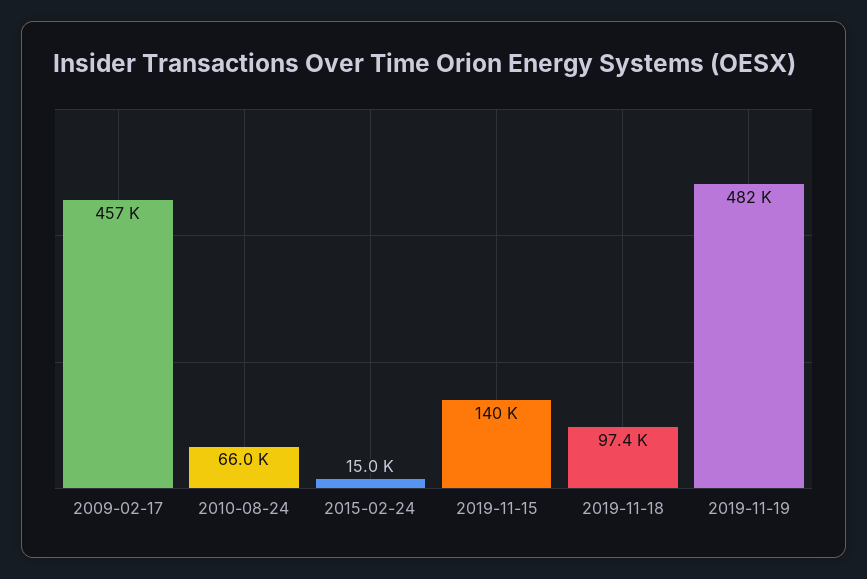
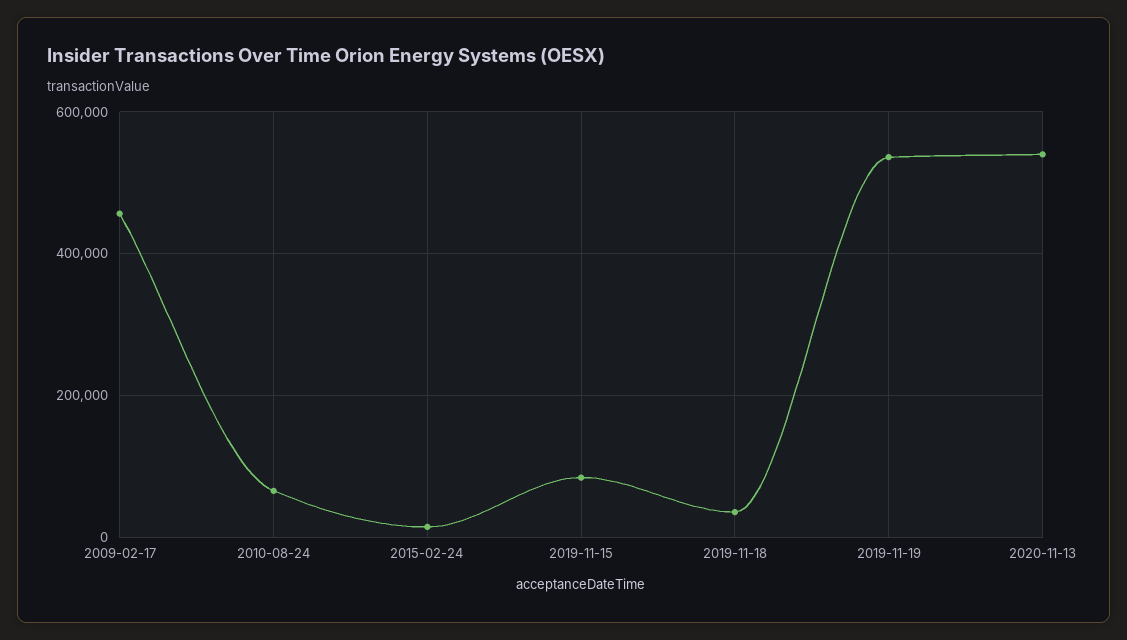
2019-11-15: 140000 -> 80000
2019-11-18: 97400 -> 40000
2019-11-19: 482000 -> 540000
2020-11-13: none -> 540000

